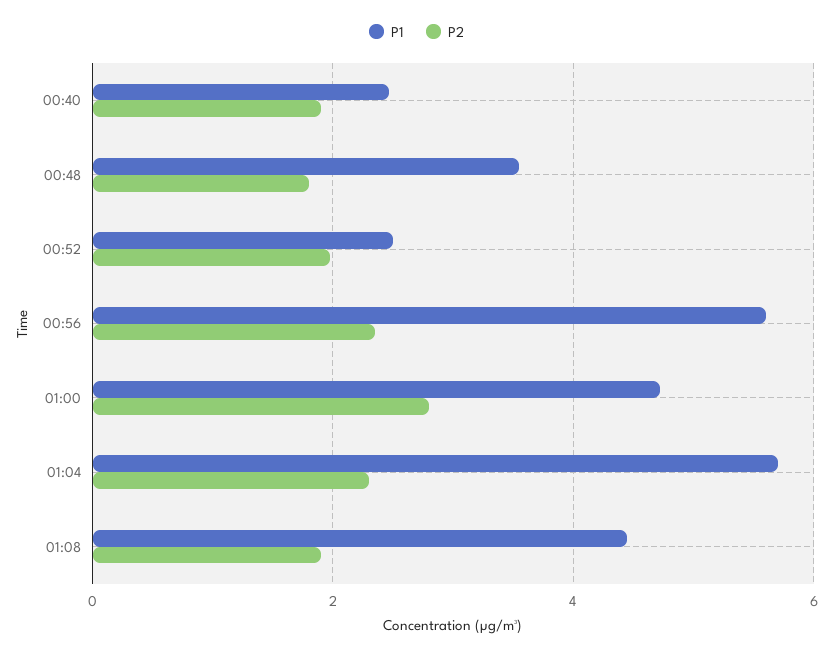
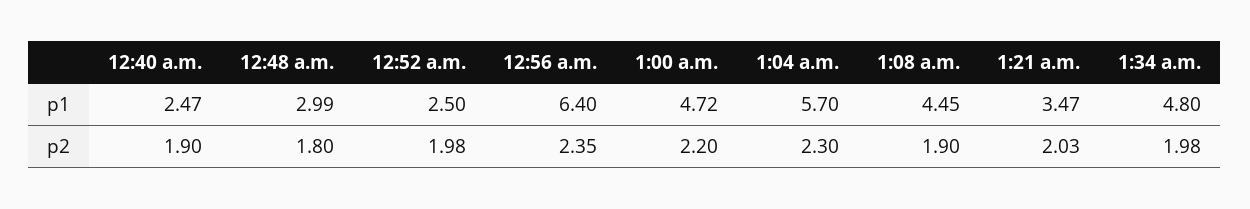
P1, 00:48: 3.6 -> 2.99
P1, 00:56: 5.6 -> 6.4
P2, 01:00: 2.8 -> 2.2
P1, 1:21 a.m.: none -> 3.47
P1, 1:34 a.m.: none -> 4.8
P2, 1:21 a.m.: none -> 2.03
P2, 1:34 a.m.: none -> 1.98

